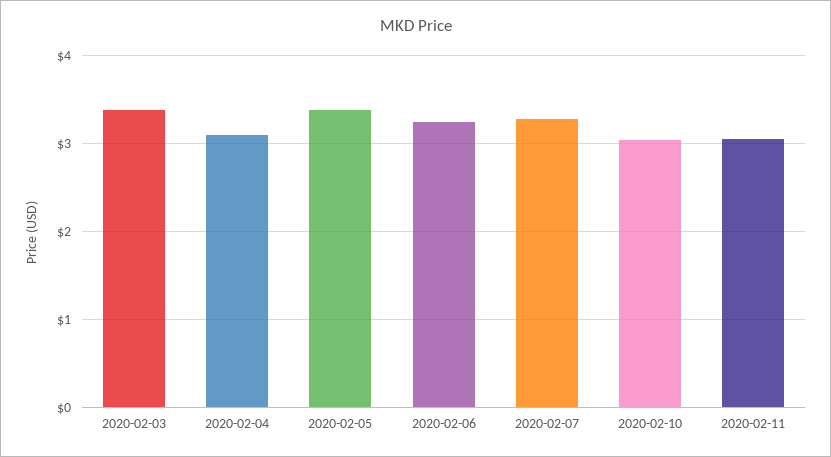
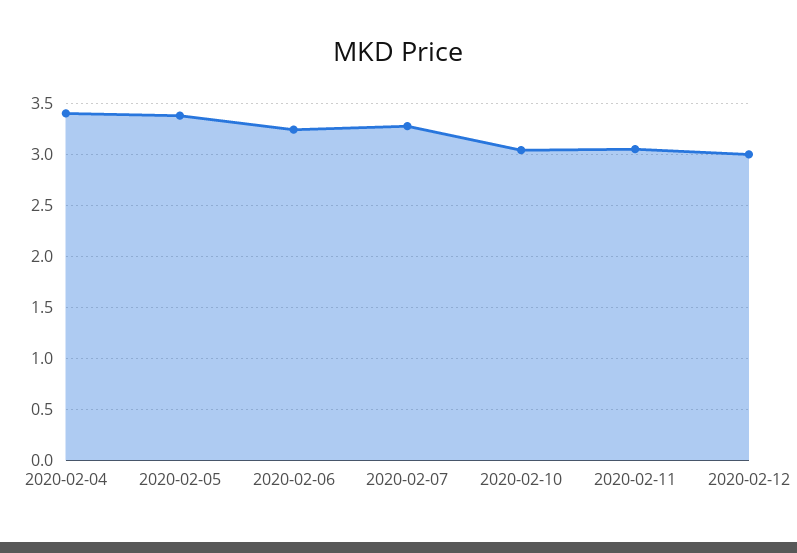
2020-02-03: 3.4 -> none
2020-02-04: 3.1 -> 3.4
2020-02-12: none -> 3

